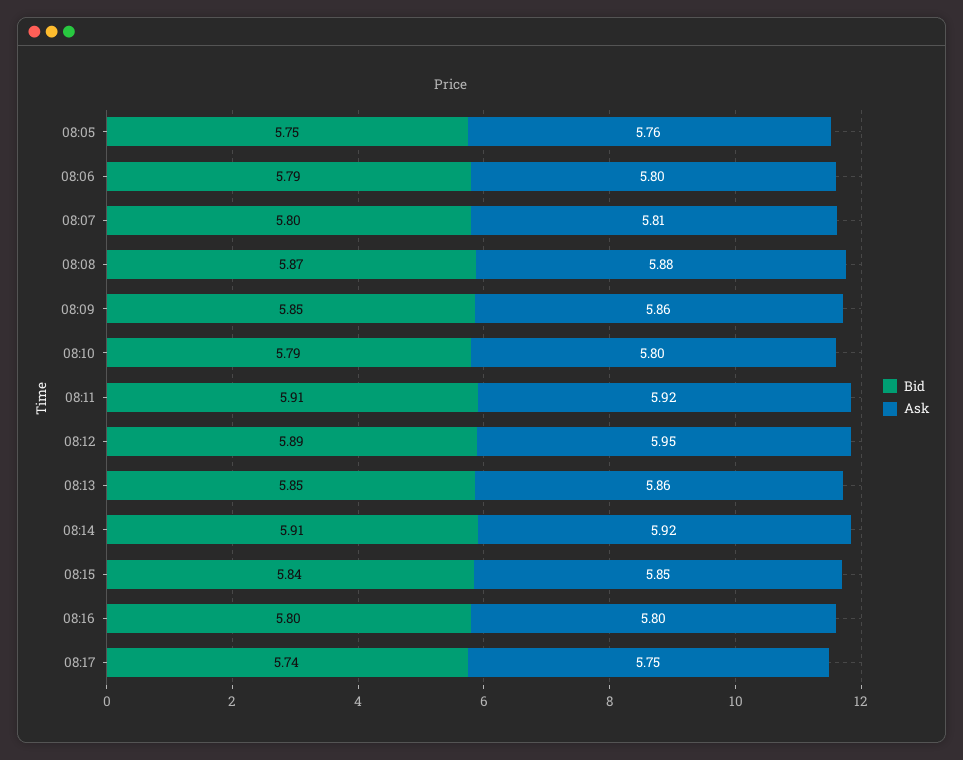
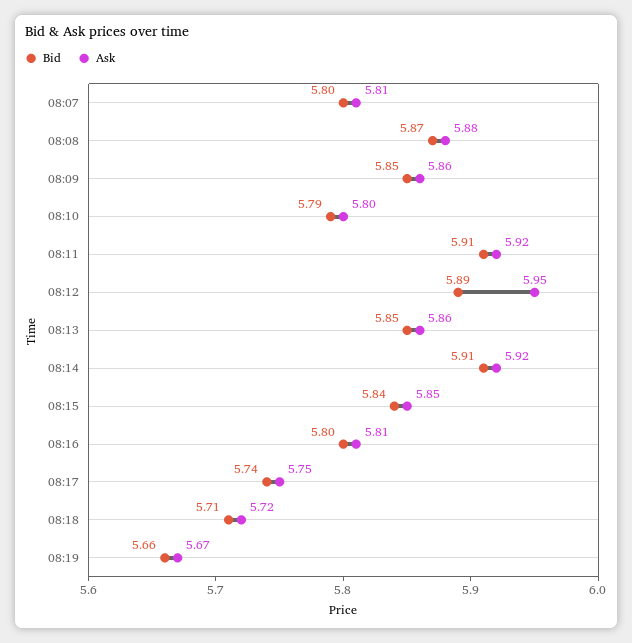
Bid, 08:05: 5.75 -> none
Ask, 08:05: 5.76 -> none
Bid, 08:06: 5.79 -> none
Ask, 08:06: 5.8 -> none
Ask, 08:16: 5.8 -> 5.81
Bid, 08:18: none -> 5.71
Ask, 08:18: none -> 5.72
Bid, 08:19: none -> 5.66
Ask, 08:19: none -> 5.67

